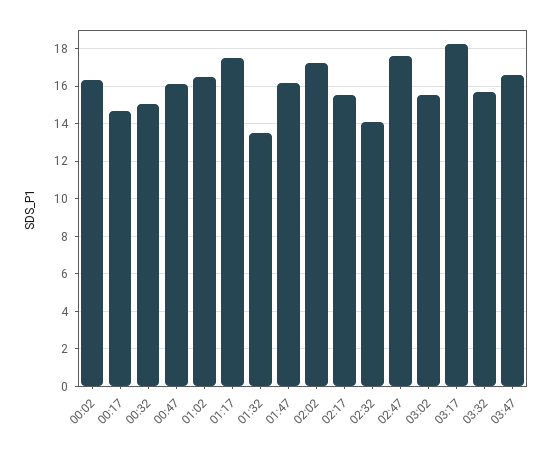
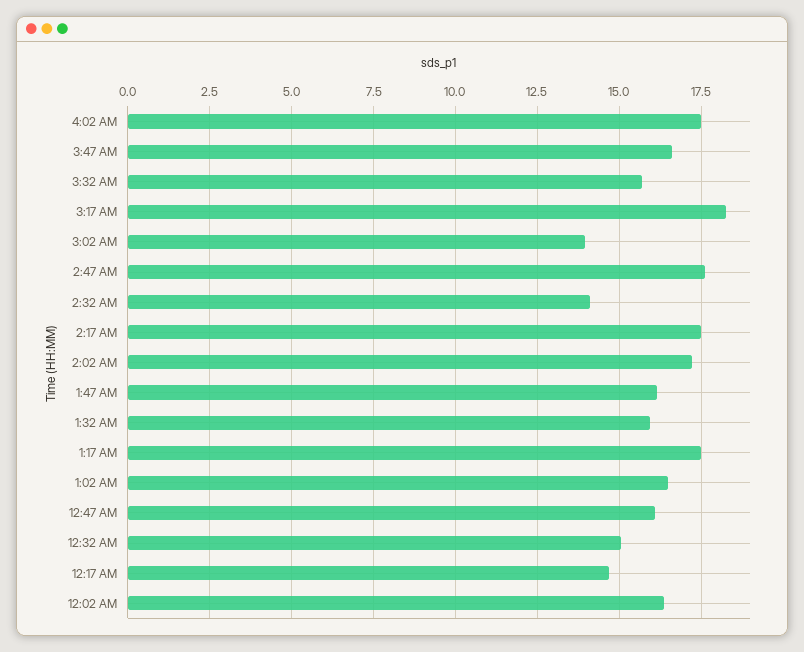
01:32: 13.5 -> 16
02:17: 15.5 -> 17.5
03:02: 15.5 -> 14
4:02 AM: none -> 17.5

